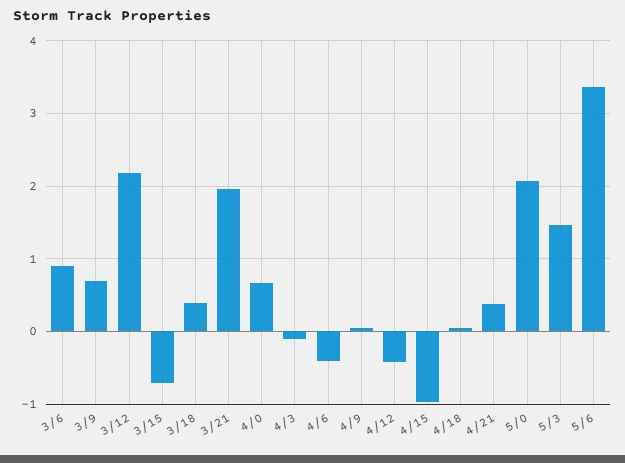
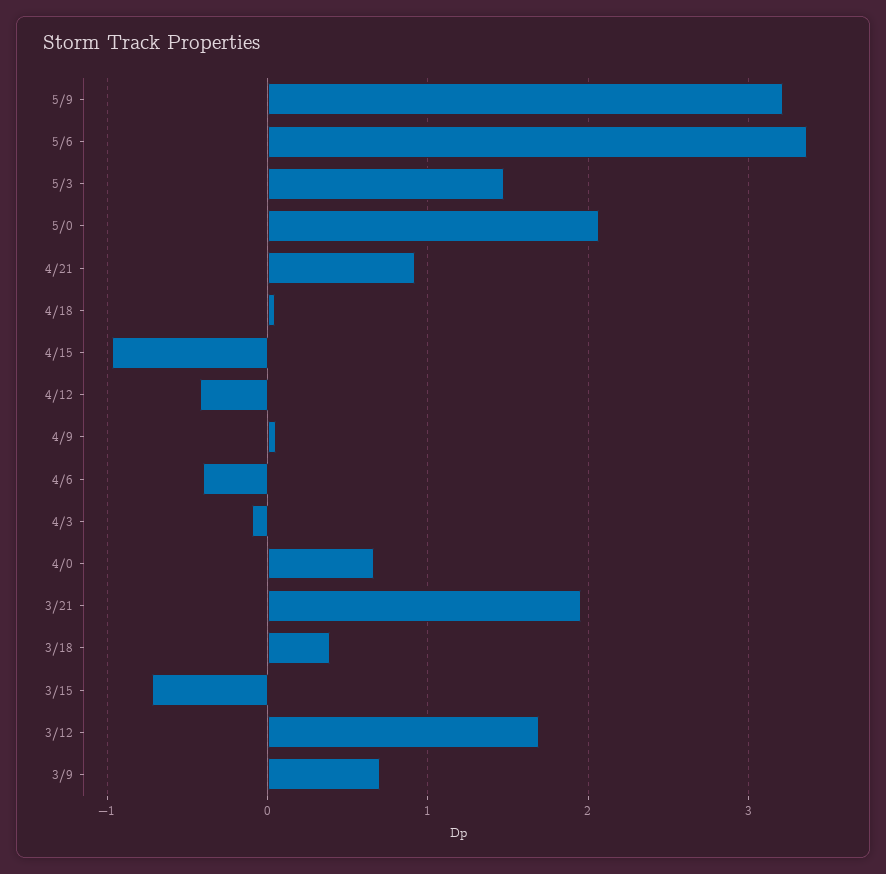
3/6: 0.9 -> none
3/12: 2.2 -> 1.7
4/21: 0.4 -> 0.9
5/9: none -> 3.2

